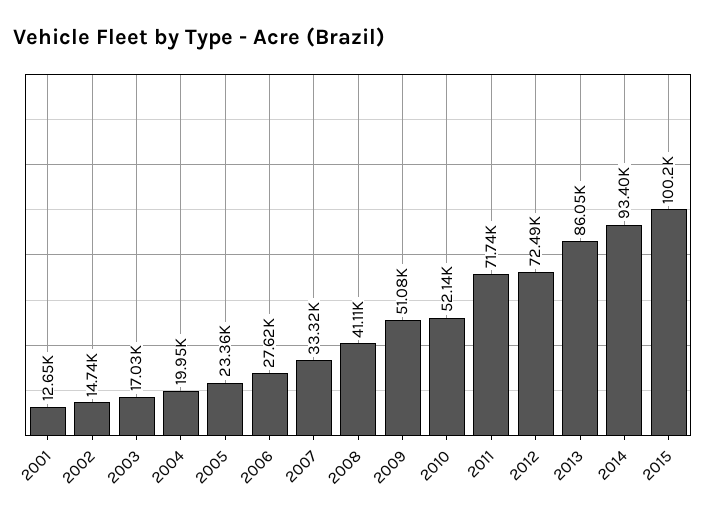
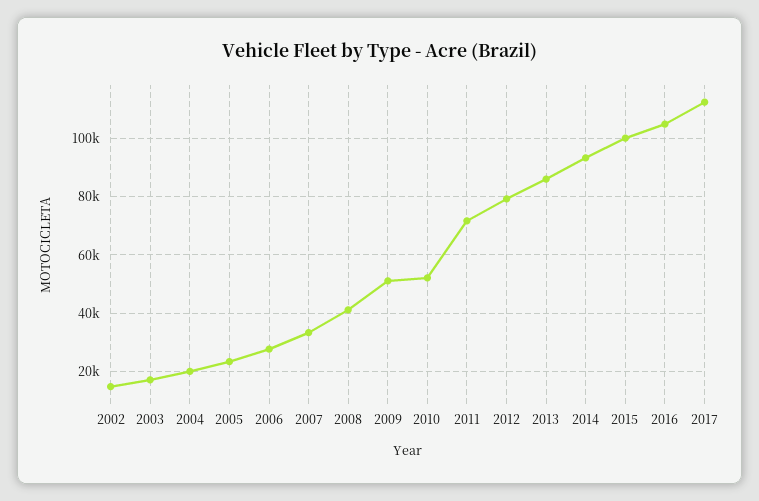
2001: 12650 -> none
2012: 72490 -> 80000
2016: none -> 105000
2017: none -> 112500

